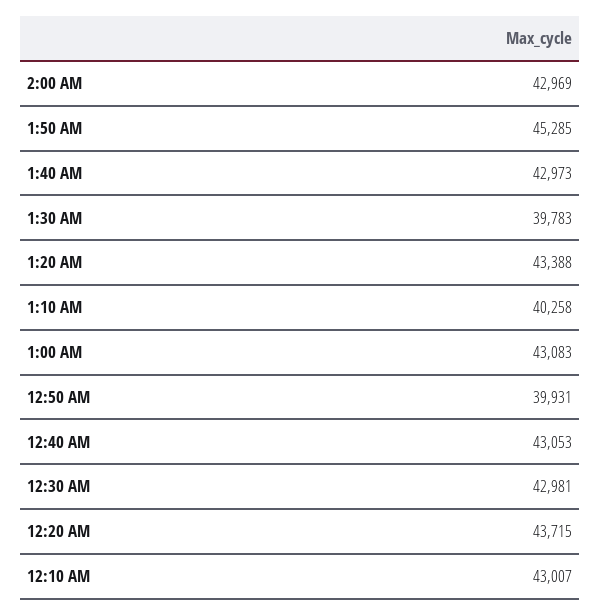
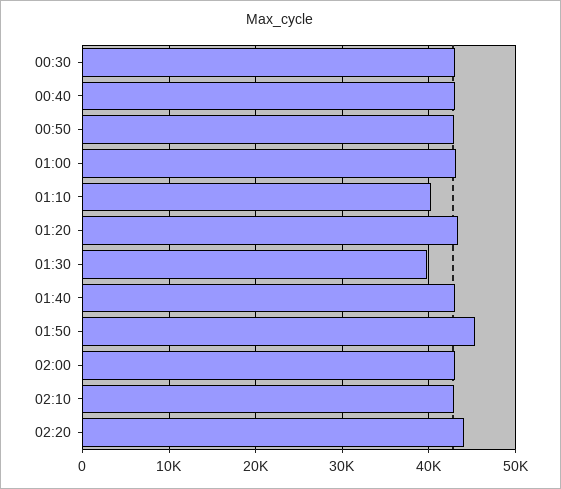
12:50 AM: 39931 -> 43000
12:20 AM: 43715 -> none
12:10 AM: 43007 -> none
02:10: none -> 43000
02:20: none -> 44000

